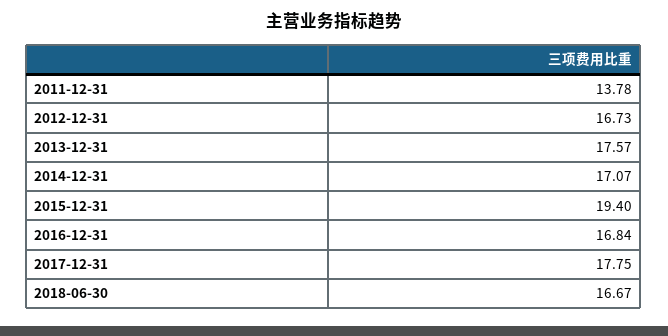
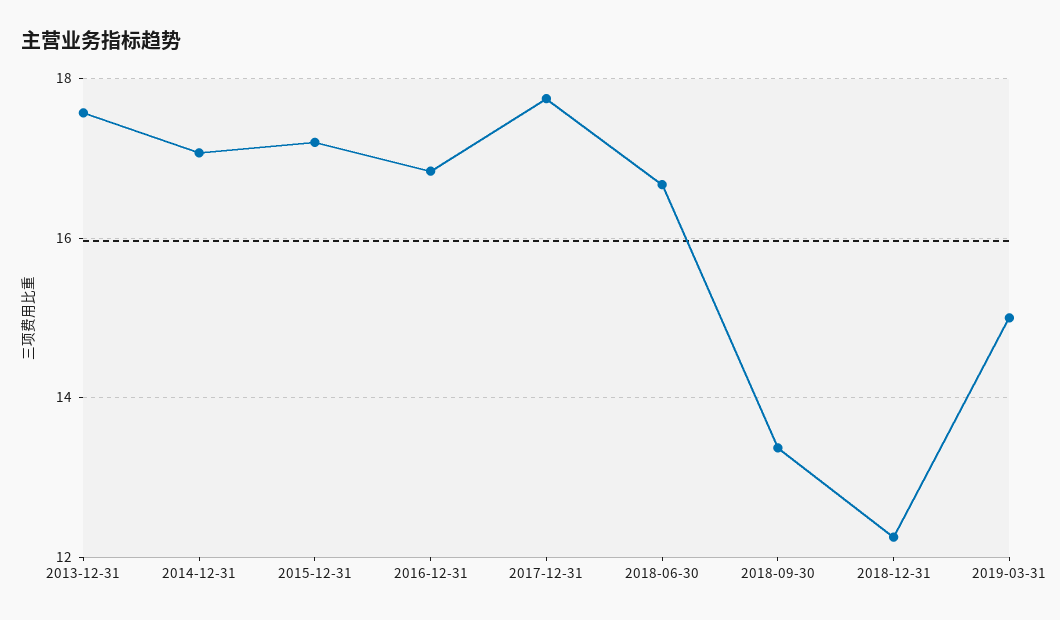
2011-12-31: 13.78 -> none
2012-12-31: 16.73 -> none
2015-12-31: 19.4 -> 17.2
2018-09-30: none -> 13.4
2018-12-31: none -> 12.2
2019-03-31: none -> 15

